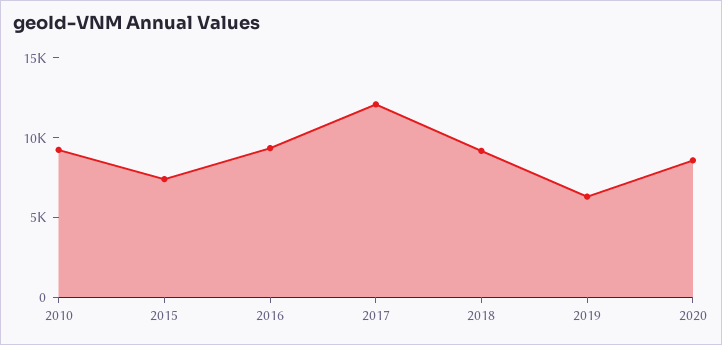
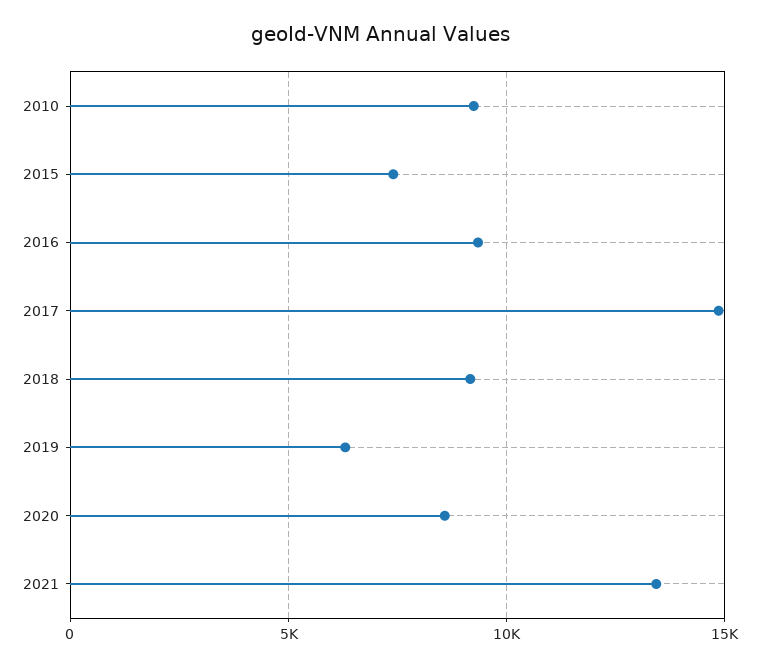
2017: 12000 -> 15000
2021: none -> 13500

